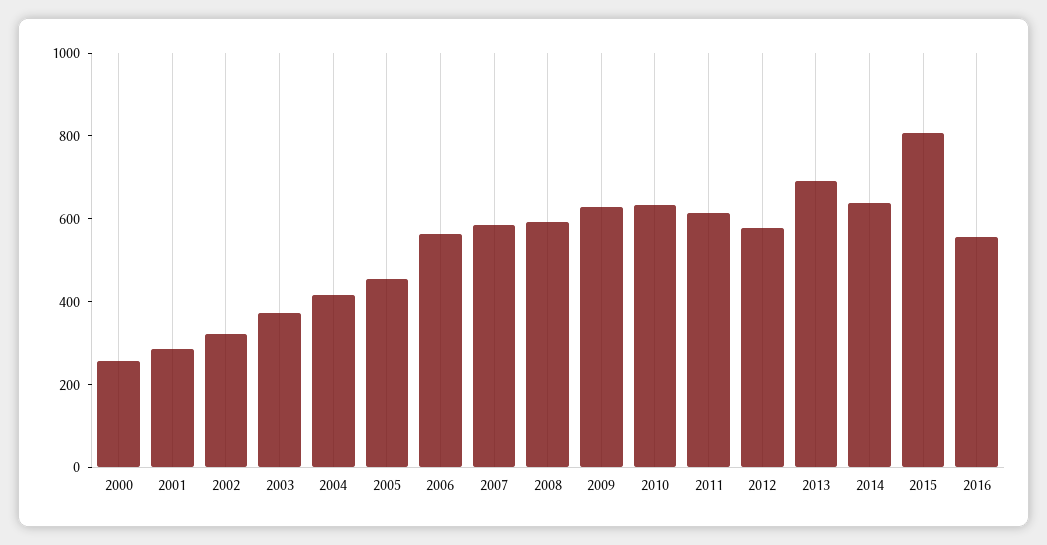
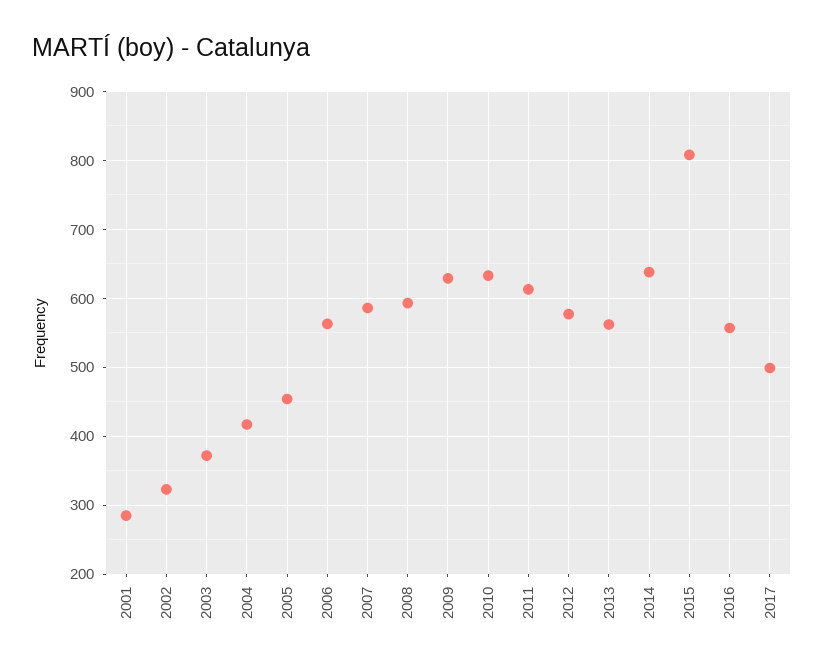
2000: 250 -> none
2013: 700 -> 560
2017: none -> 500

